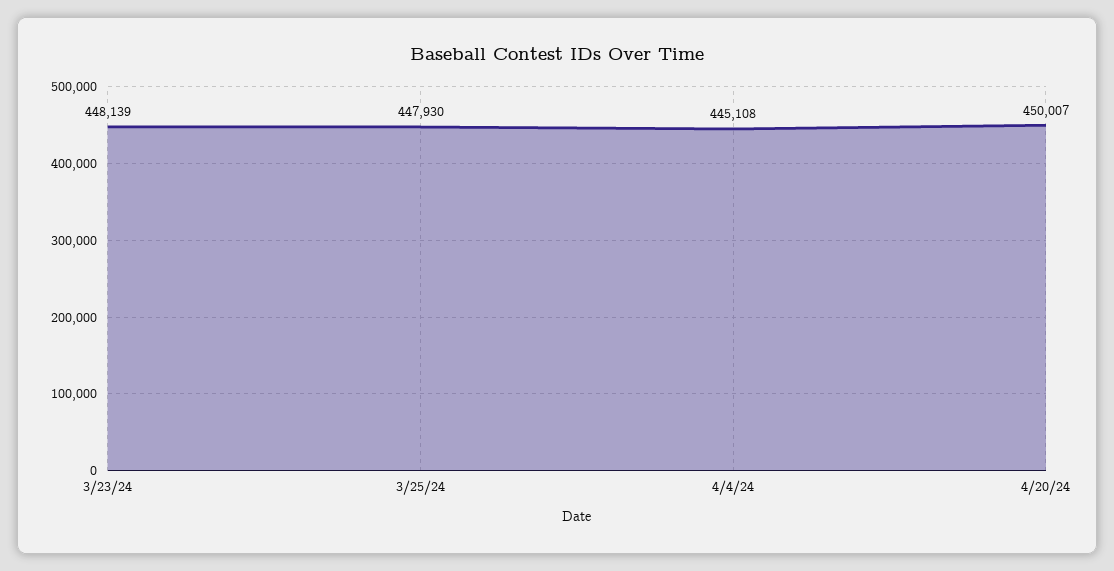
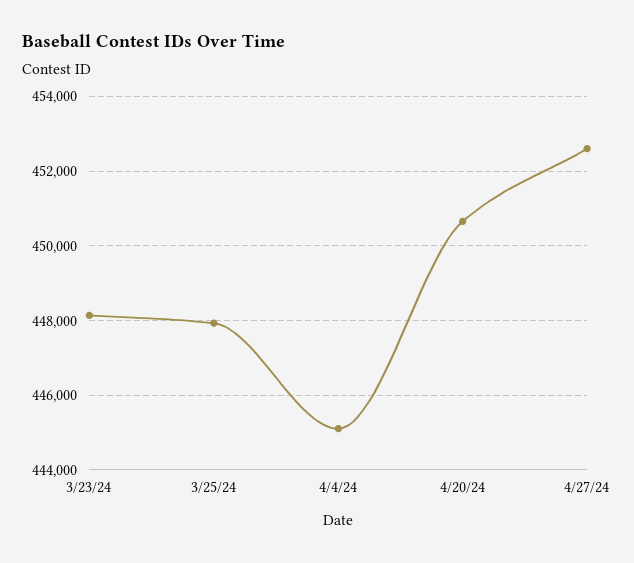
4/20/24: 450007 -> 450600
4/27/24: none -> 452600

